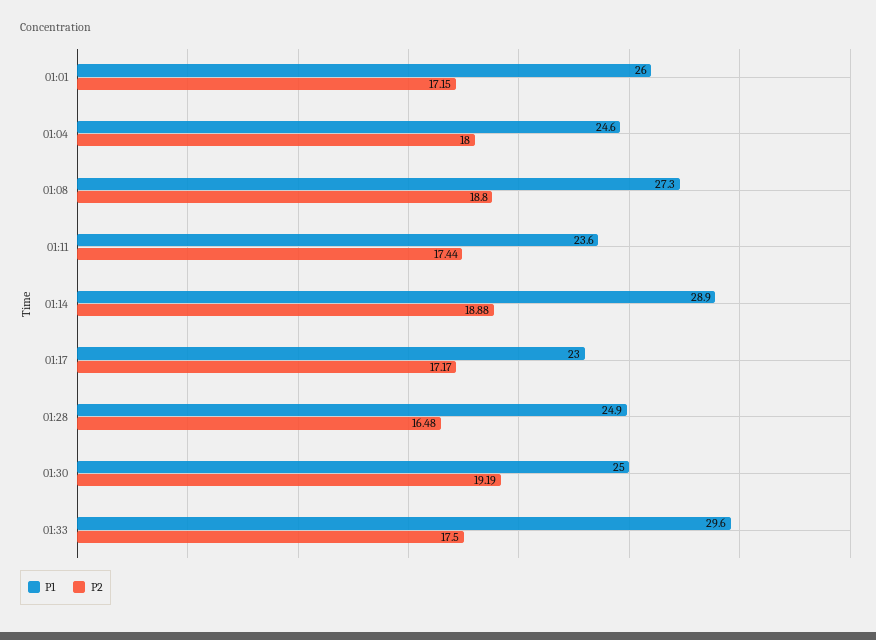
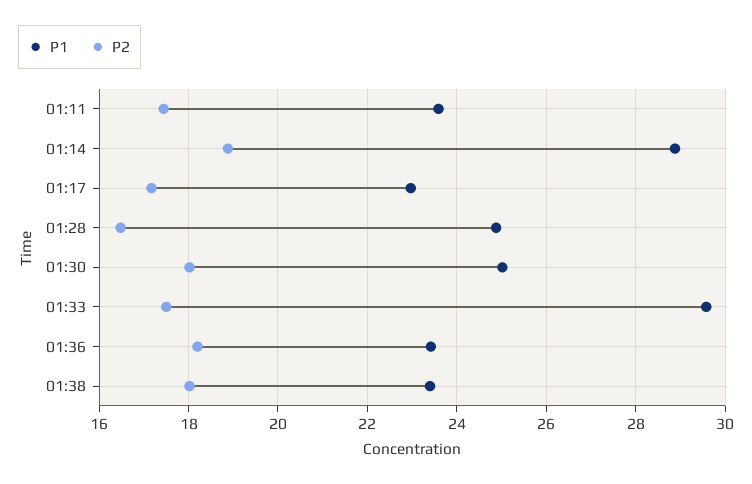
P1, 01:01: 26 -> none
P2, 01:01: 17.15 -> none
P1, 01:04: 24.6 -> none
P2, 01:04: 18 -> none
P1, 01:08: 27.3 -> none
P2, 01:08: 18.8 -> none
P2, 01:30: 19.19 -> 18
P1, 01:36: none -> 23.4
P2, 01:36: none -> 18.2
P1, 01:38: none -> 23.4
P2, 01:38: none -> 18

